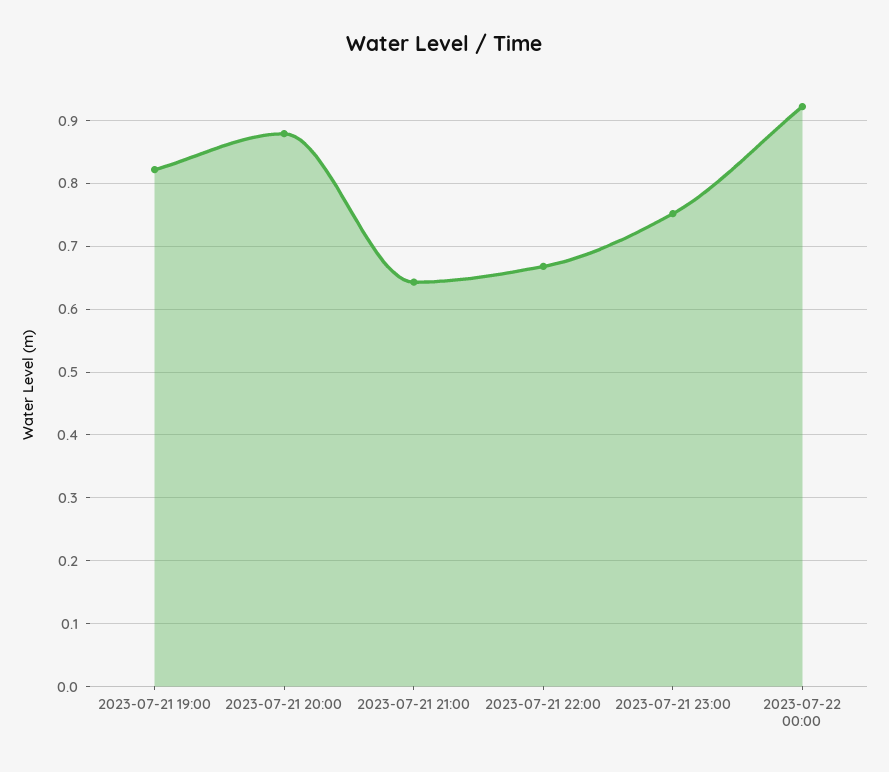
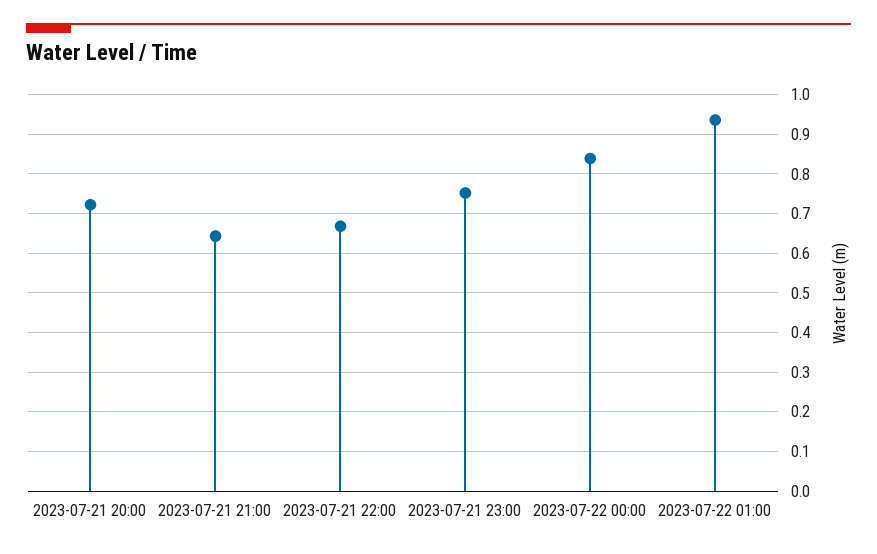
2023-07-21 19:00: 0.82 -> none
2023-07-21 20:00: 0.88 -> 0.72
2023-07-22 00:00: 0.92 -> 0.84
2023-07-22 01:00: none -> 0.94

